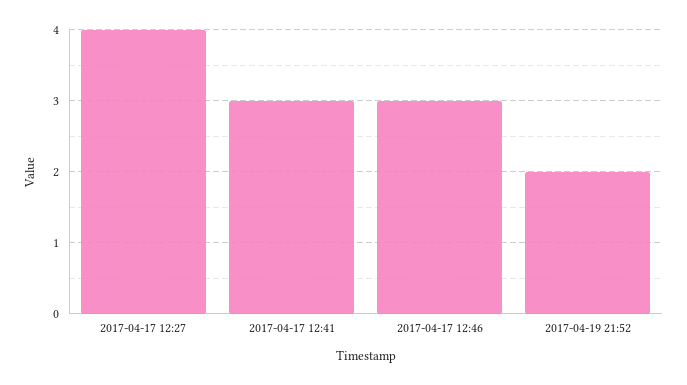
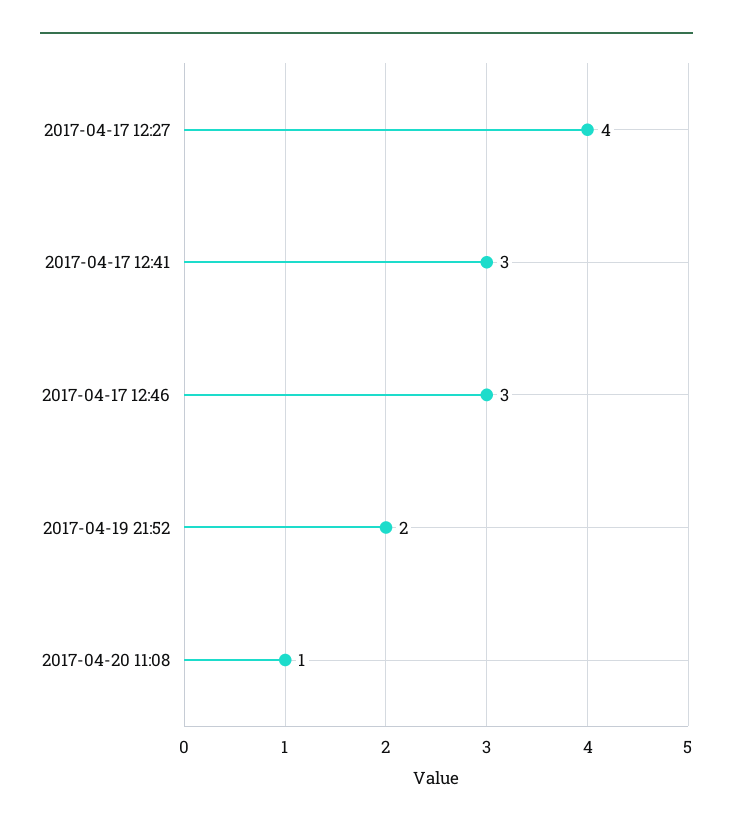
2017-04-20 11:08: none -> 1

